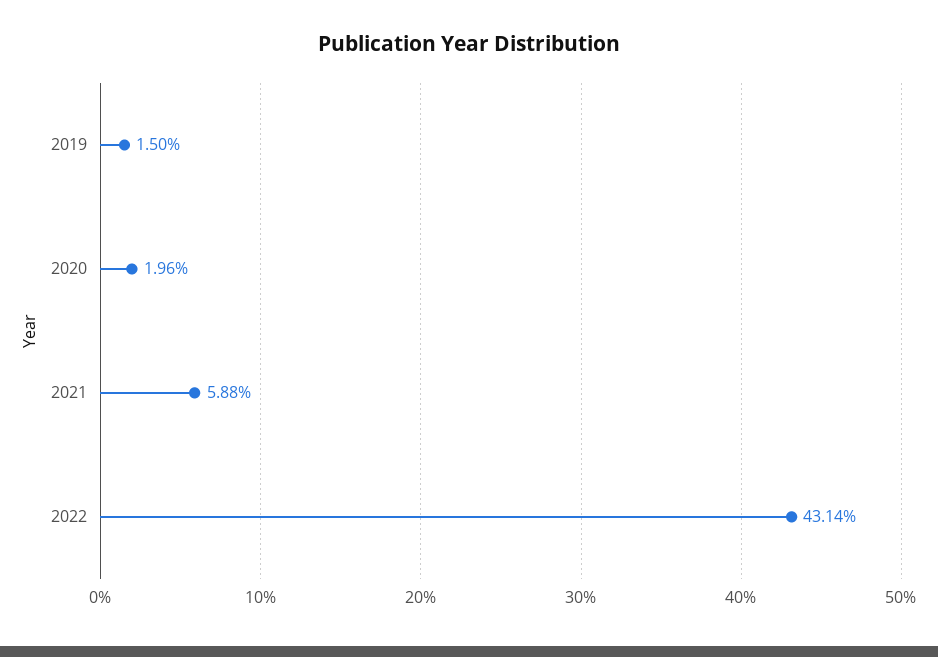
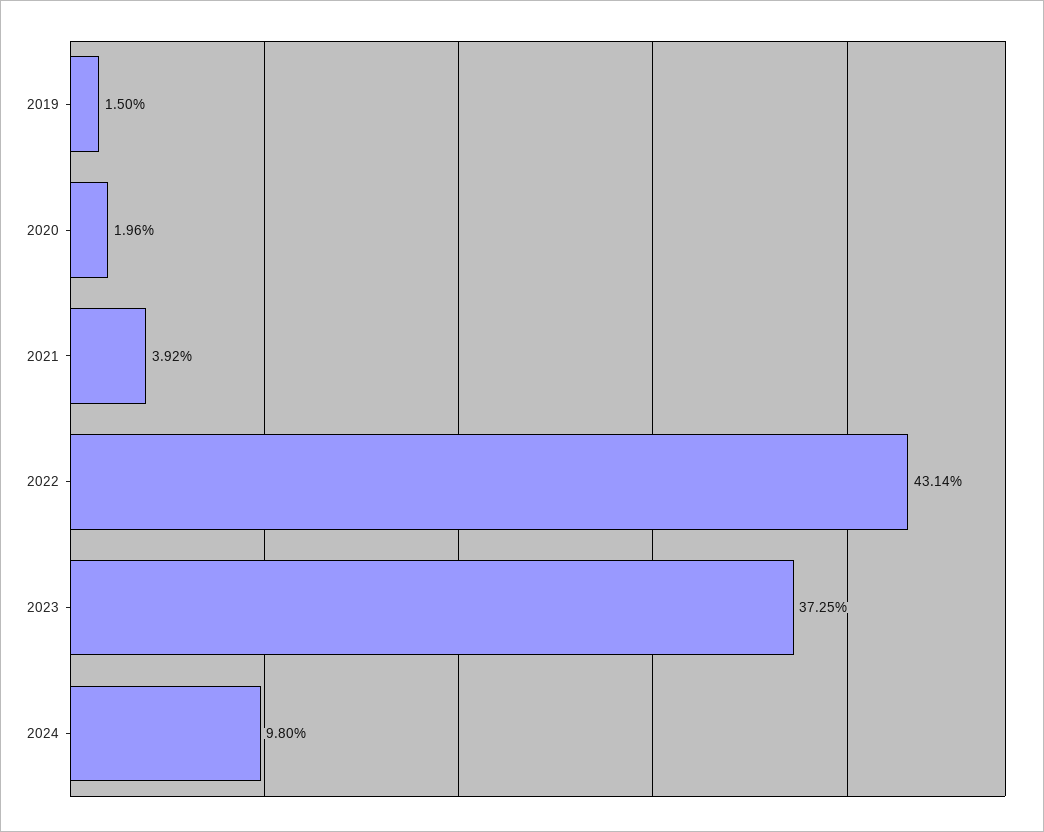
2021: 5.88 -> 3.92
2023: none -> 37.25
2024: none -> 9.8

